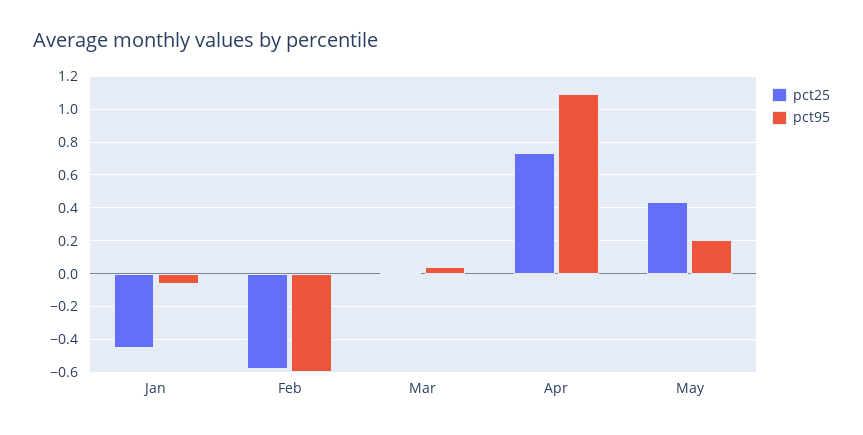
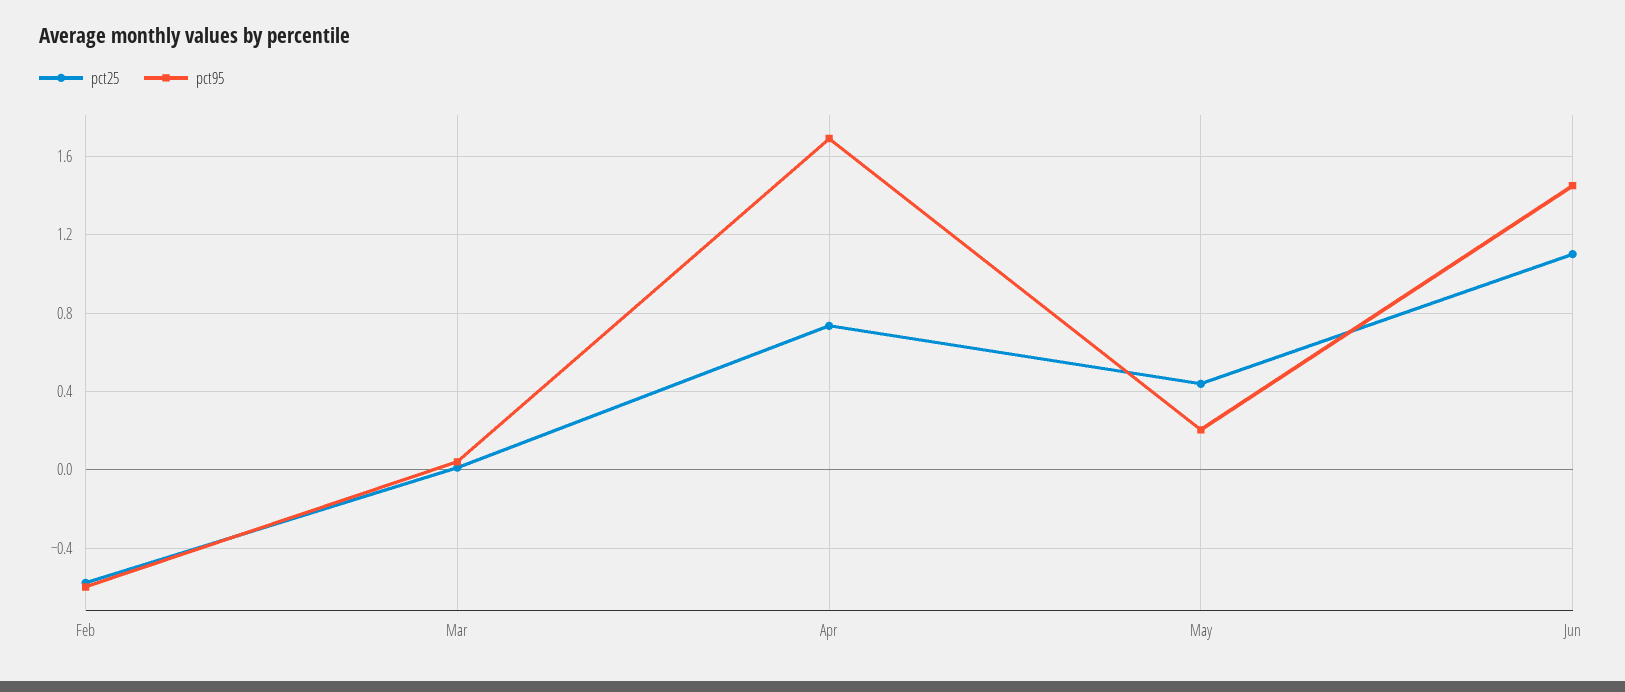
pct25, Jan: -0.45 -> none
pct95, Jan: -0.05 -> none
pct95, Apr: 1.1 -> 1.7
pct25, Jun: none -> 1.1
pct95, Jun: none -> 1.45

